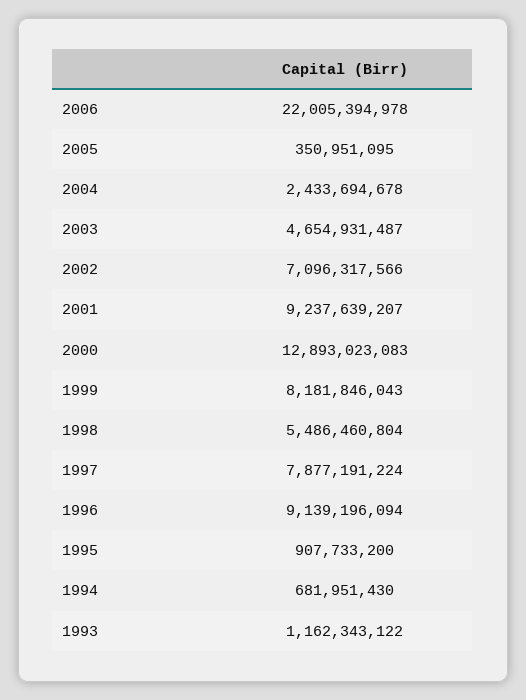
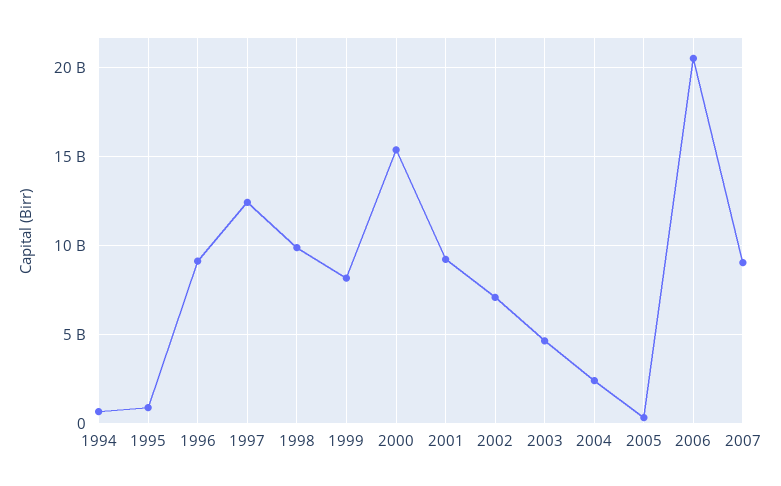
2006: 22005394978 -> 20500000000
2000: 12893023083 -> 15500000000
1998: 5486460804 -> 10000000000
1997: 7877191224 -> 12500000000
1993: 1162343122 -> none
2007: none -> 9000000000

